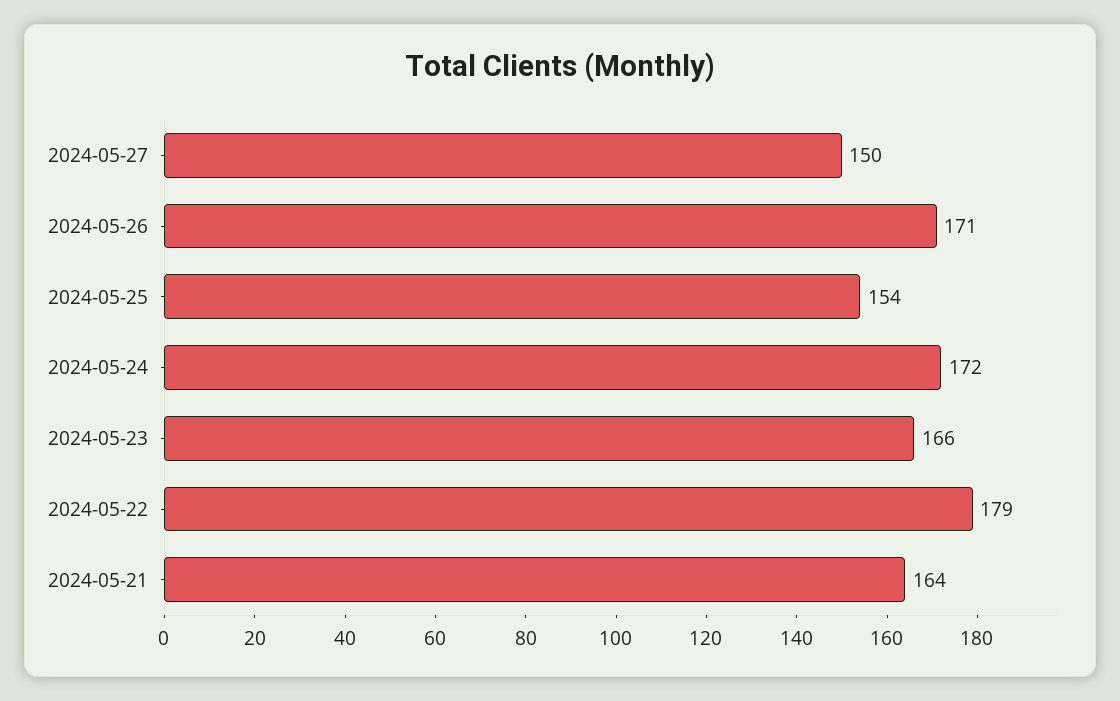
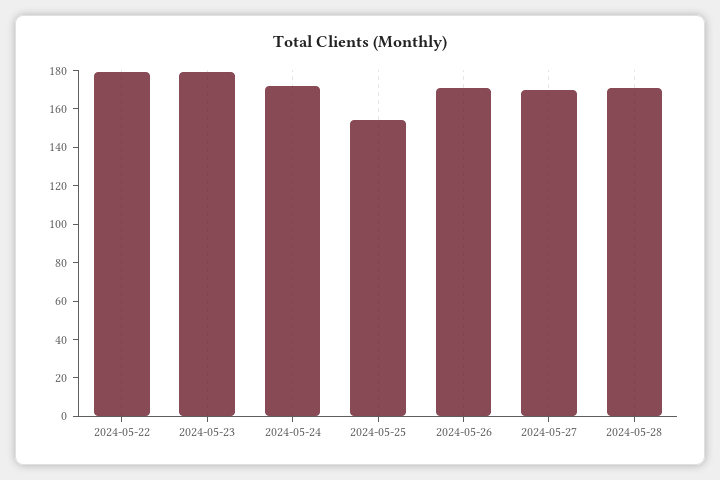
2024-05-27: 150 -> 170
2024-05-23: 166 -> 180
2024-05-21: 164 -> none
2024-05-28: none -> 170

